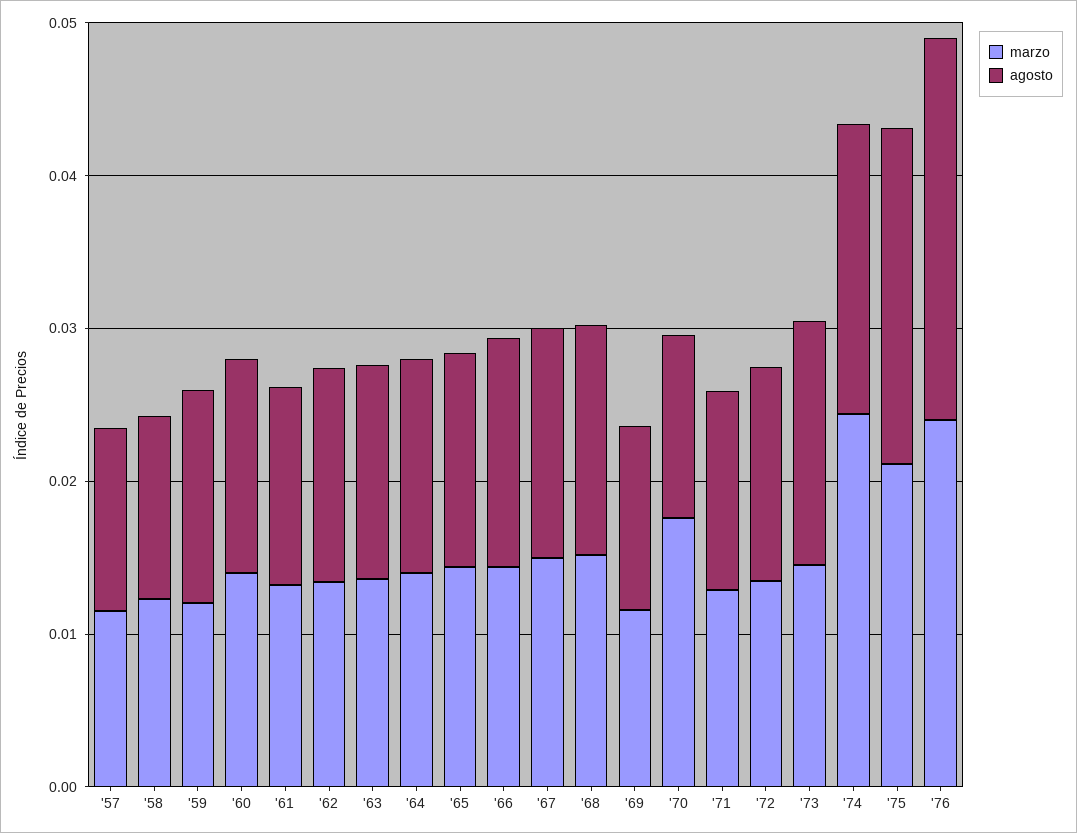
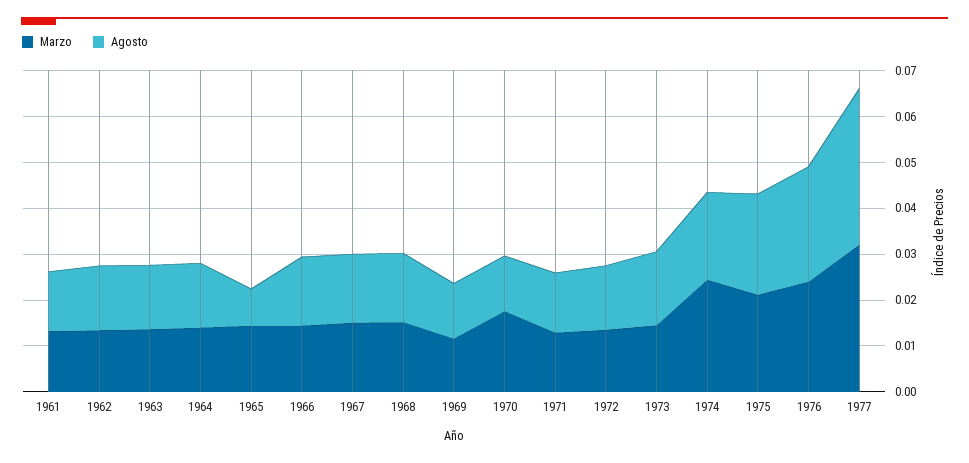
marzo, '57: 0.012 -> none
agosto, '57: 0.012 -> none
marzo, '58: 0.012 -> none
agosto, '58: 0.012 -> none
marzo, '59: 0.012 -> none
agosto, '59: 0.014 -> none
marzo, '60: 0.014 -> none
agosto, '60: 0.014 -> none
agosto, '65: 0.014 -> 0.008
marzo, 1977: none -> 0.032
agosto, 1977: none -> 0.034

